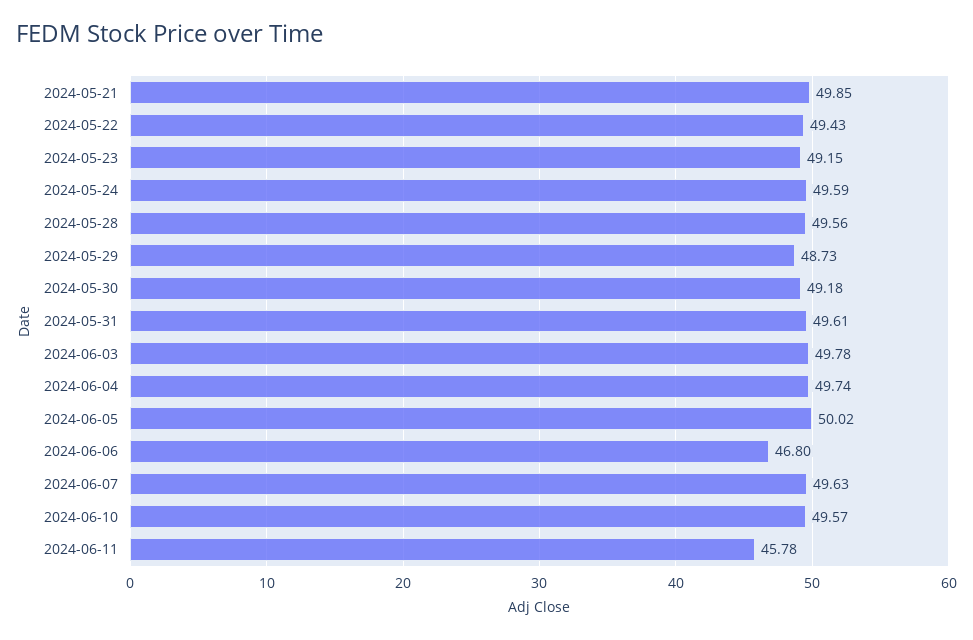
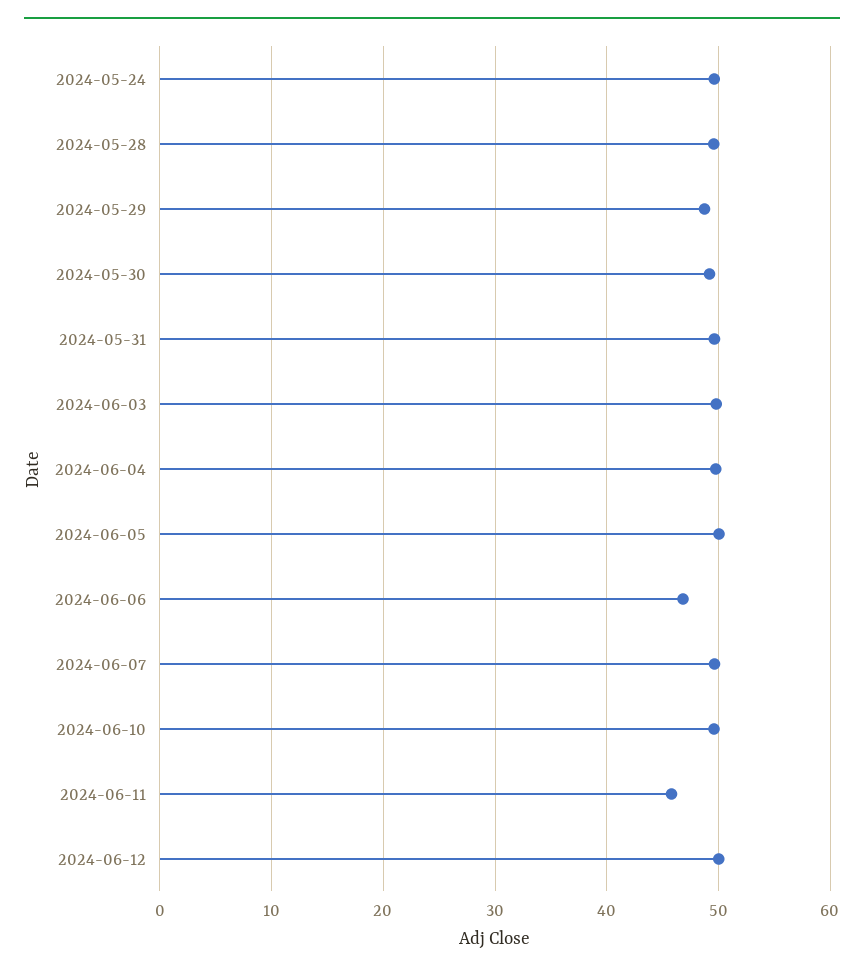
2024-05-21: 49.85 -> none
2024-05-22: 49.43 -> none
2024-05-23: 49.15 -> none
2024-06-12: none -> 50

